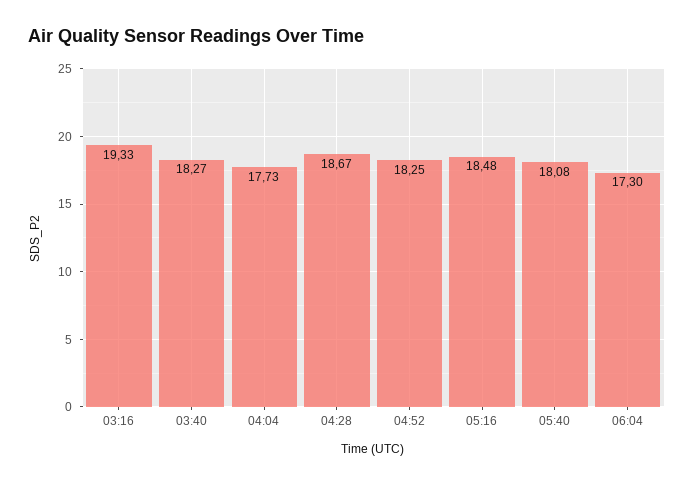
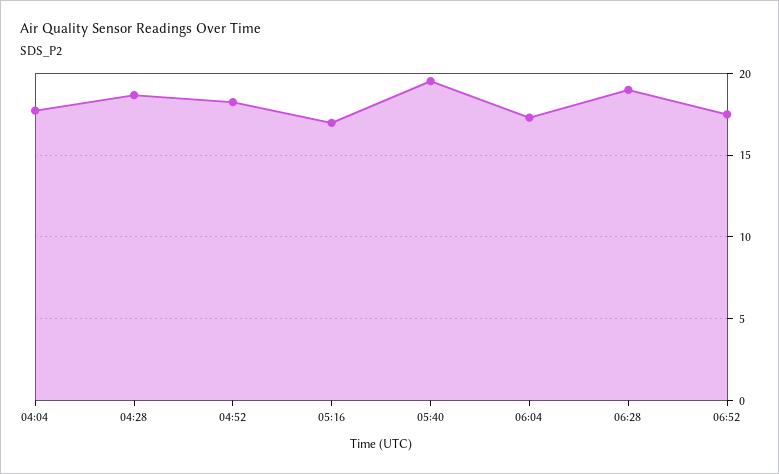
03:16: 19.33 -> none
03:40: 18.27 -> none
05:16: 18.48 -> 17
05:40: 18.08 -> 19.5
06:28: none -> 19
06:52: none -> 17.5

